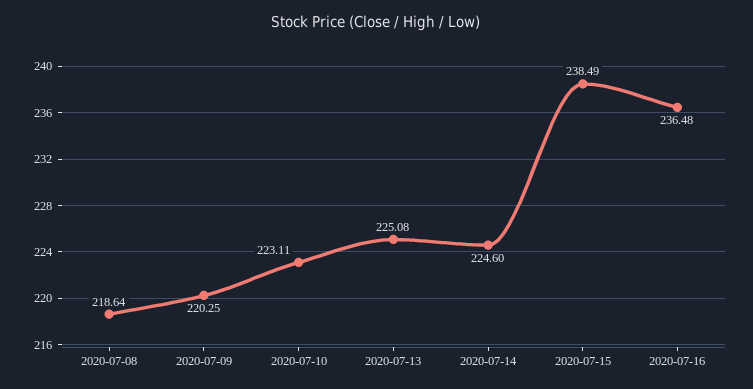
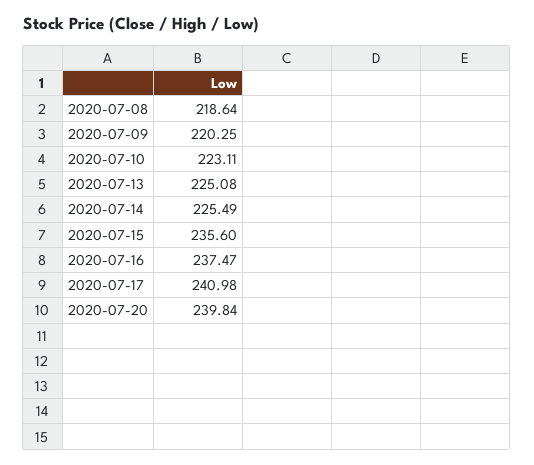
2020-07-14: 224.6 -> 225.49
2020-07-15: 238.49 -> 235.6
2020-07-16: 236.48 -> 237.47
2020-07-17: none -> 240.98
2020-07-20: none -> 239.84

